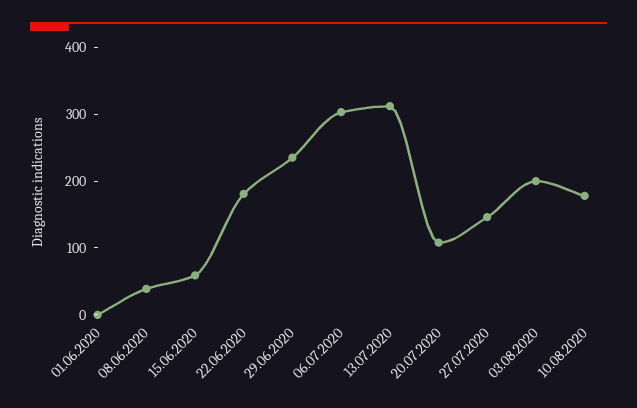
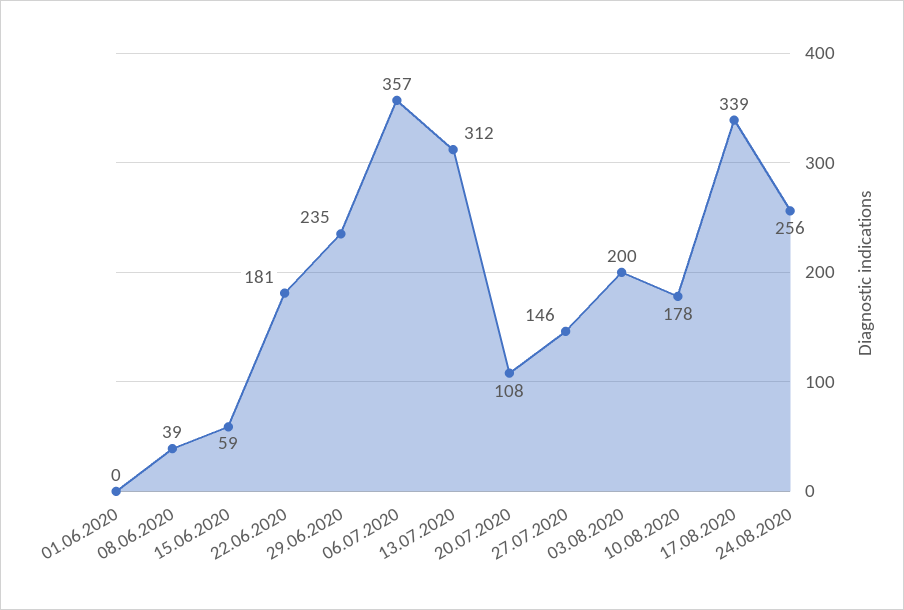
06.07.2020: 300 -> 357
17.08.2020: none -> 339
24.08.2020: none -> 256

